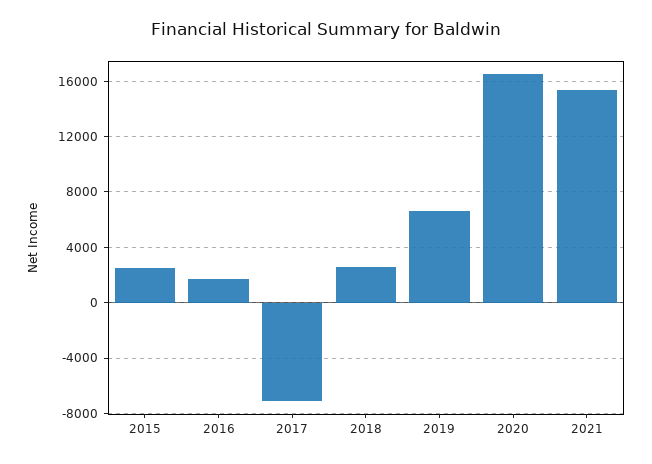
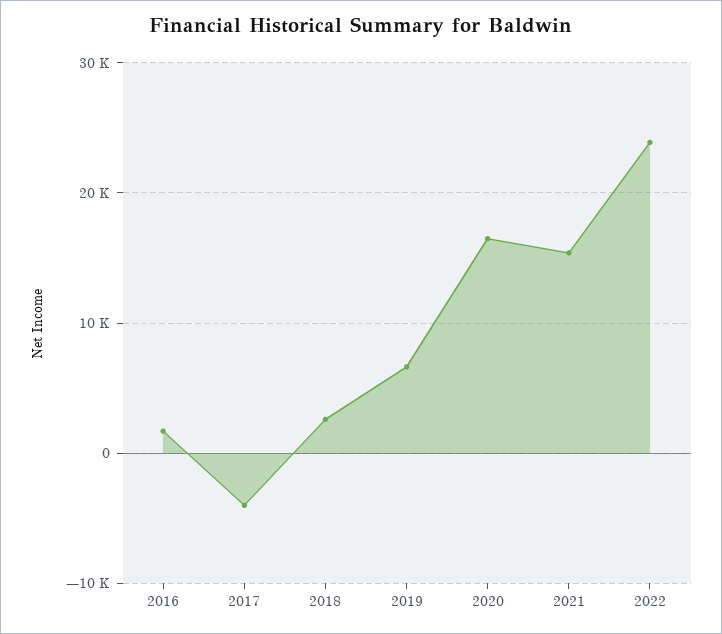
2015: 2500 -> none
2017: -7000 -> -4000
2022: none -> 24000

